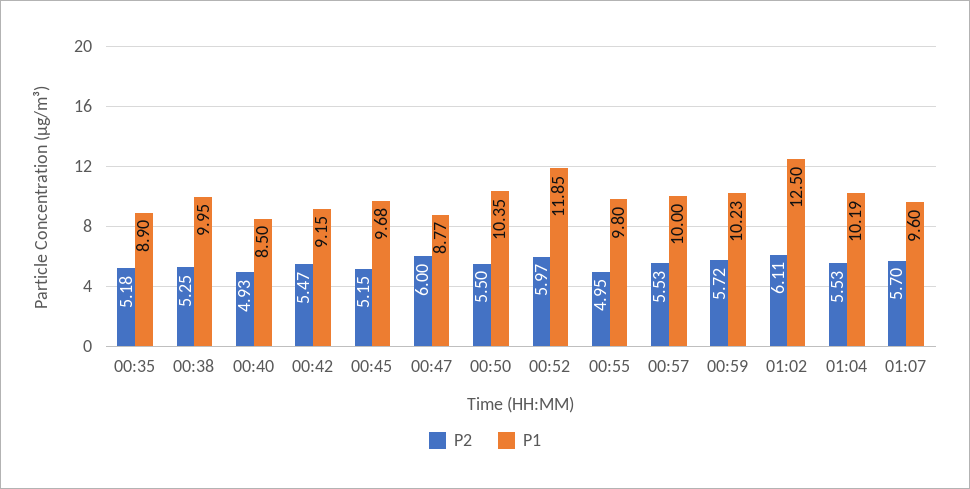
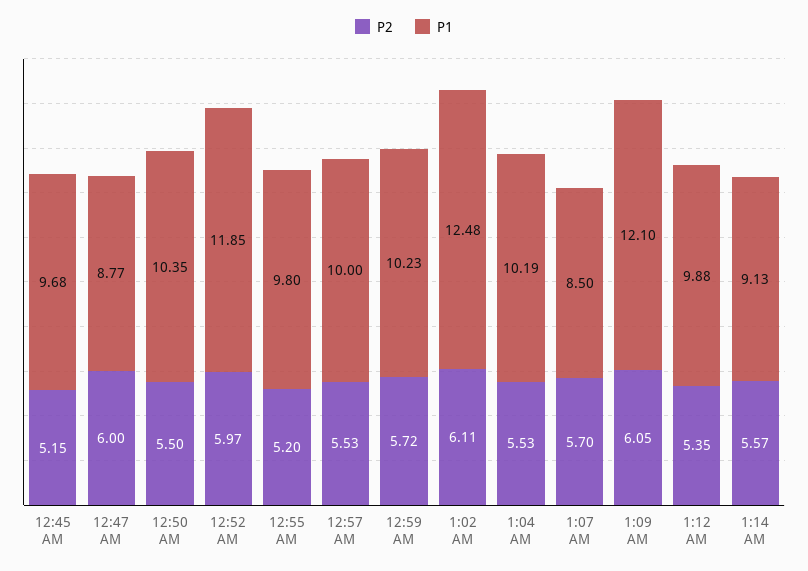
P2, 00:35: 5.18 -> none
P1, 00:35: 8.9 -> none
P2, 00:38: 5.25 -> none
P1, 00:38: 9.95 -> none
P2, 00:40: 4.93 -> none
P1, 00:40: 8.5 -> none
P2, 00:42: 5.47 -> none
P1, 00:42: 9.15 -> none
P2, 00:55: 4.95 -> 5.2
P1, 01:02: 12.5 -> 12.48
P1, 01:07: 9.6 -> 8.5
P2, 1:09 AM: none -> 6.05
P1, 1:09 AM: none -> 12.1
P2, 1:12 AM: none -> 5.35
P1, 1:12 AM: none -> 9.88
P2, 1:14 AM: none -> 5.57
P1, 1:14 AM: none -> 9.13

